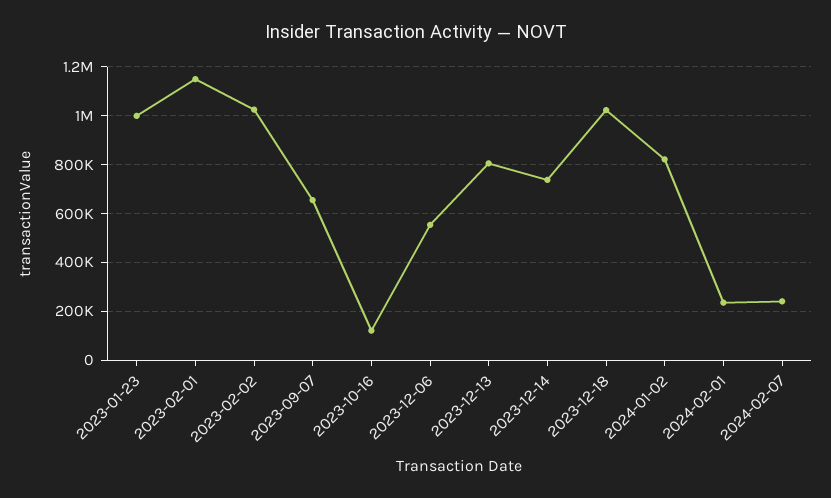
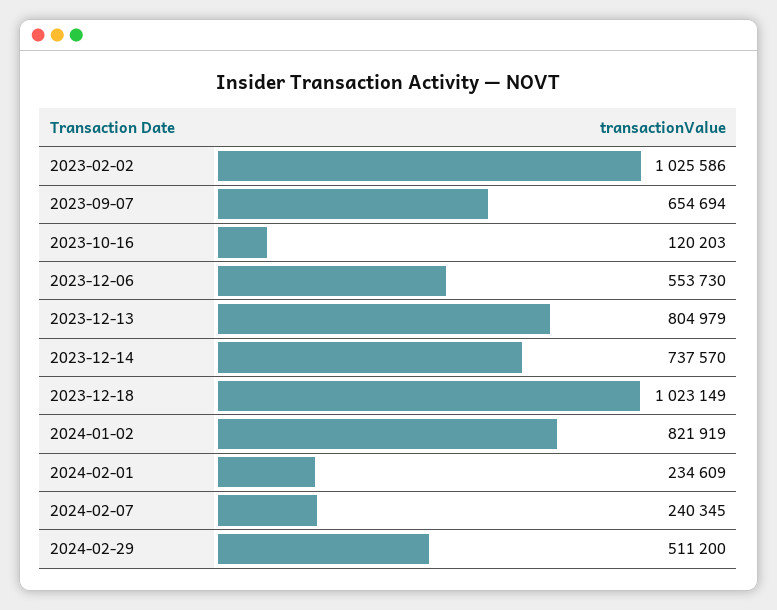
2023-01-23: 1000000 -> none
2023-02-01: 1150000 -> none
2024-02-29: none -> 511200

